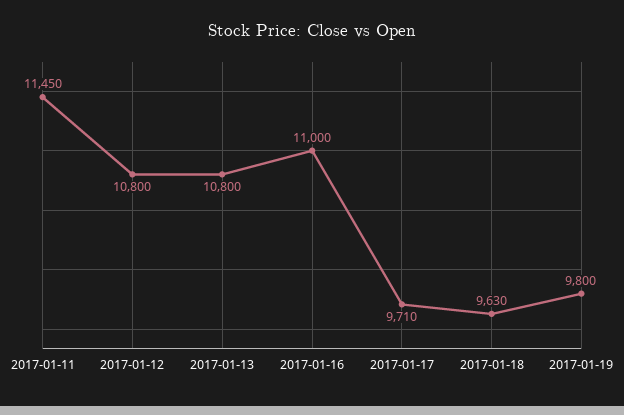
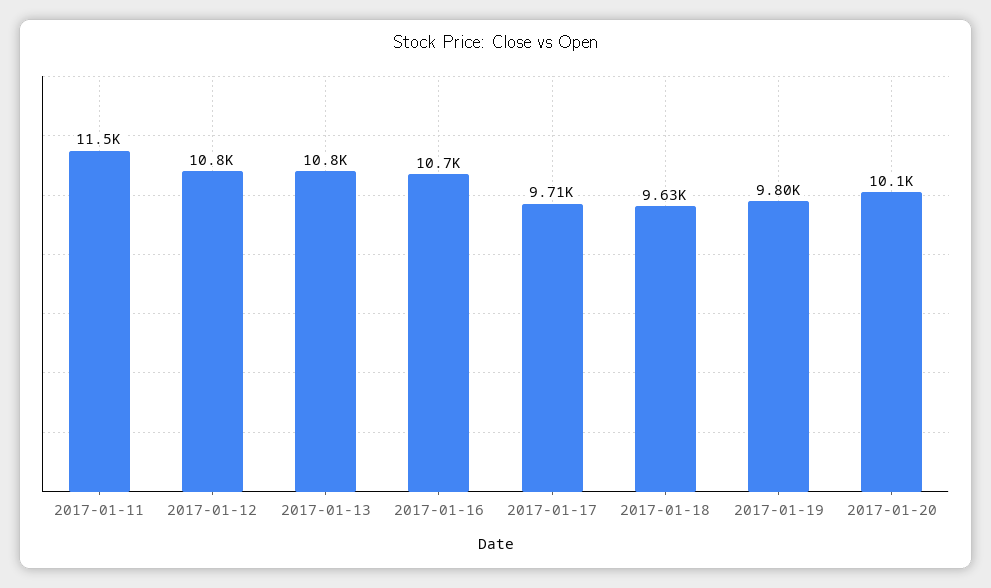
2017-01-16: 11000 -> 10700
2017-01-20: none -> 10100

